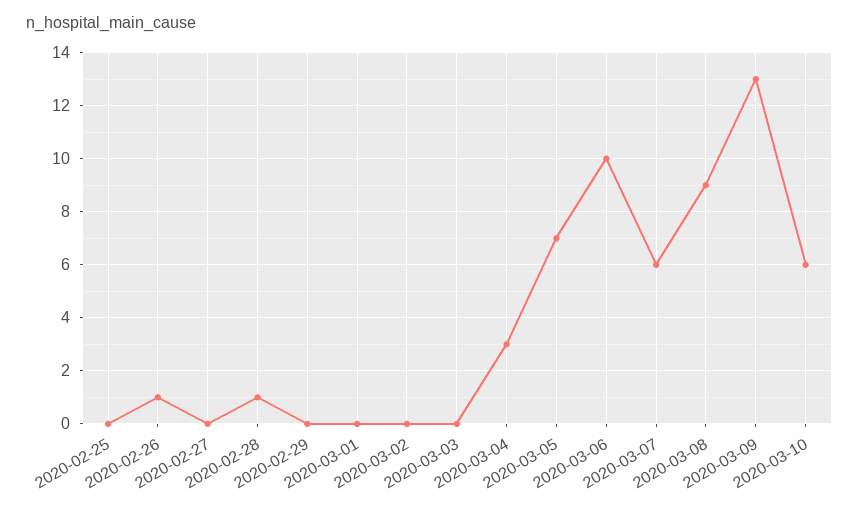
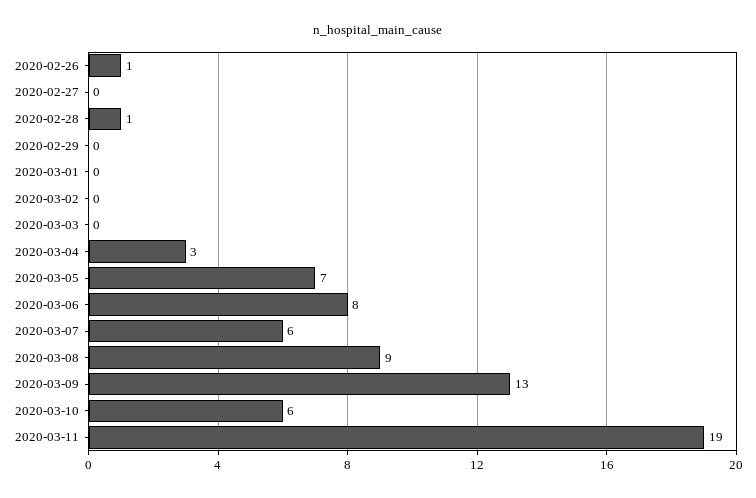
2020-02-25: 0 -> none
2020-03-06: 10 -> 8
2020-03-11: none -> 19

